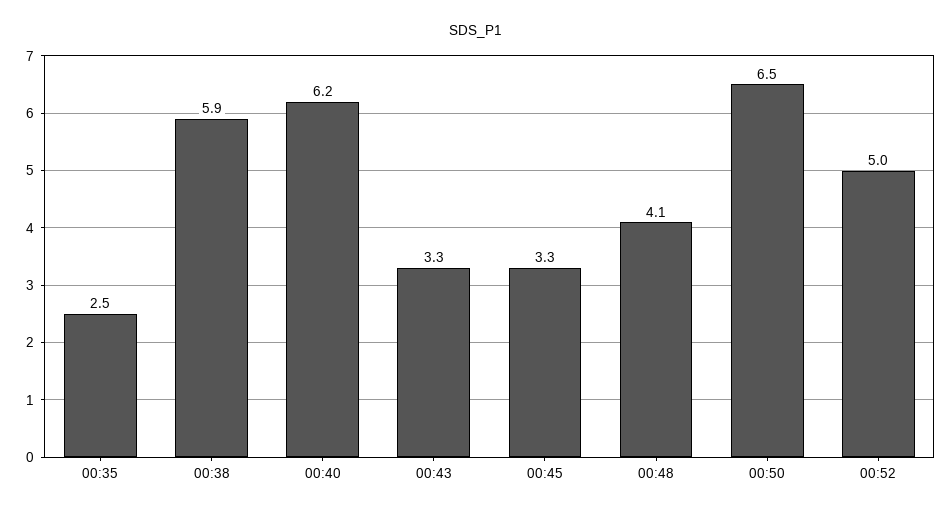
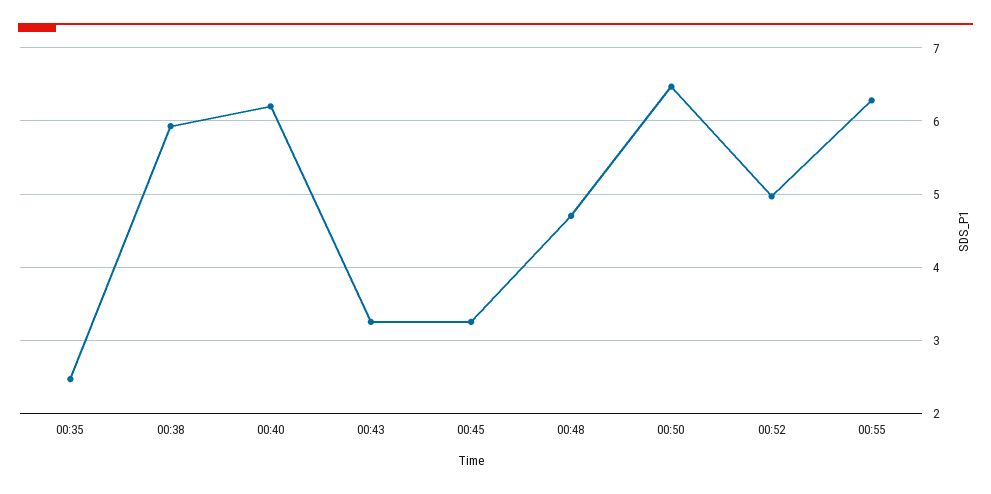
00:48: 4.1 -> 4.7
00:55: none -> 6.3

